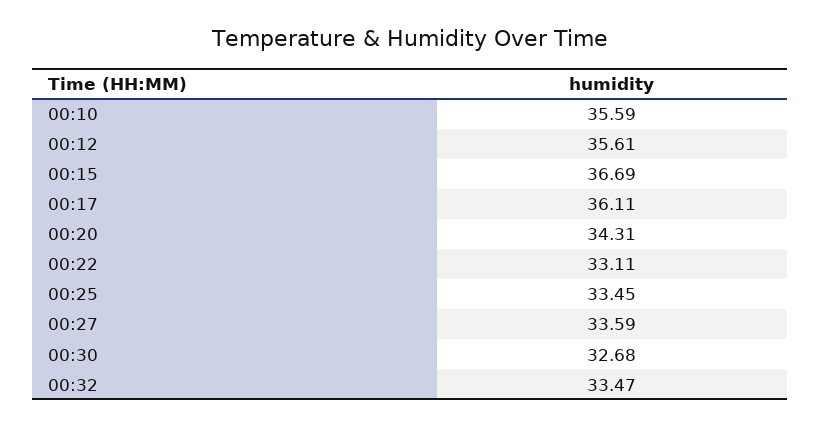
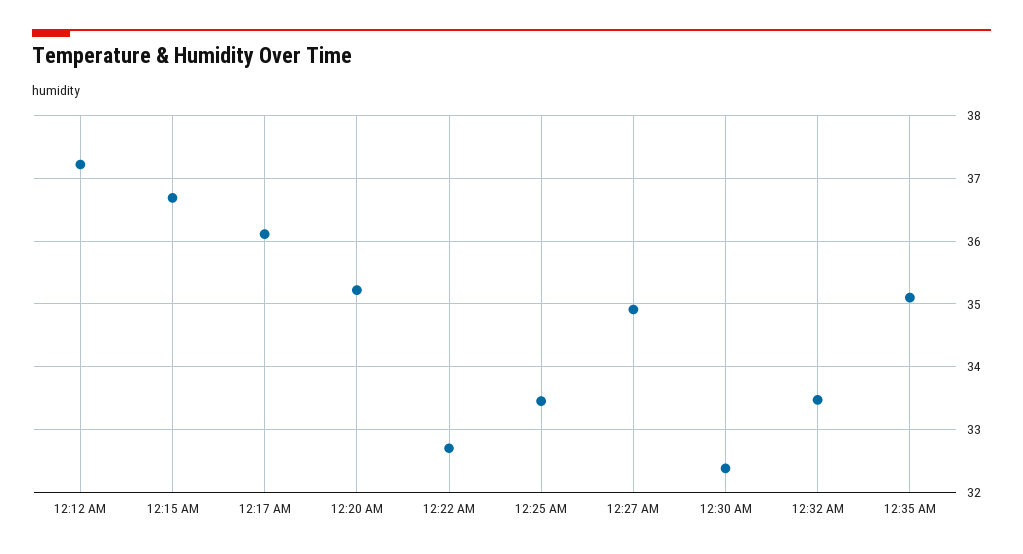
00:10: 35.59 -> none
00:12: 35.61 -> 37.2
00:20: 34.31 -> 35.2
00:22: 33.11 -> 32.7
00:27: 33.59 -> 34.9
00:30: 32.68 -> 32.4
12:35 AM: none -> 35.1

